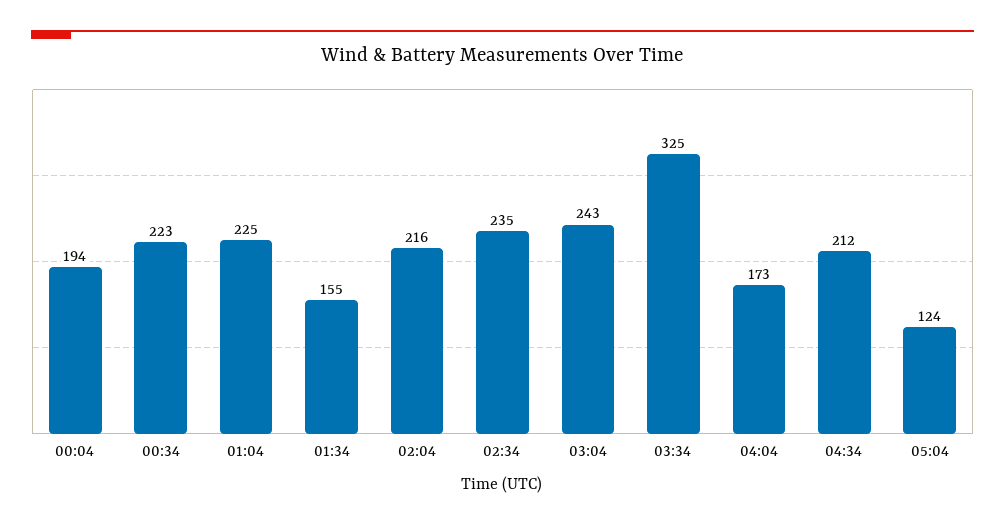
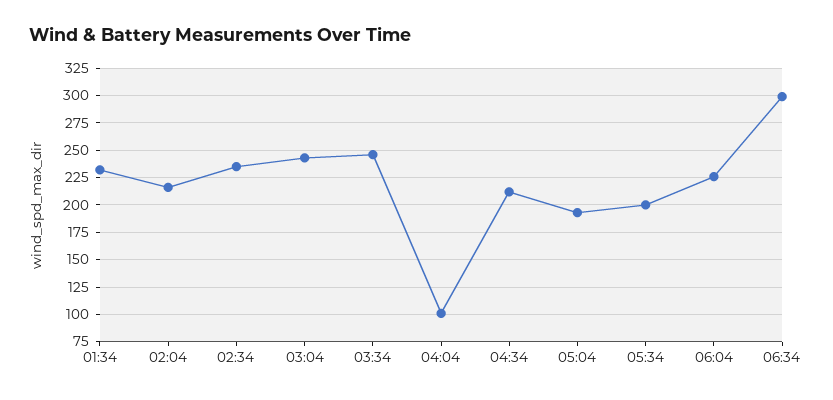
00:04: 194 -> none
00:34: 223 -> none
01:04: 225 -> none
01:34: 155 -> 225
03:34: 325 -> 250
04:04: 173 -> 100
05:04: 124 -> 200
05:34: none -> 200
06:04: none -> 225
06:34: none -> 300

